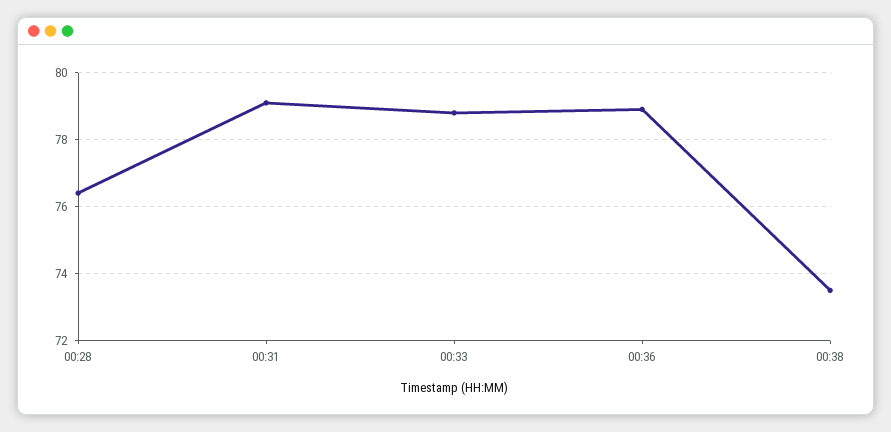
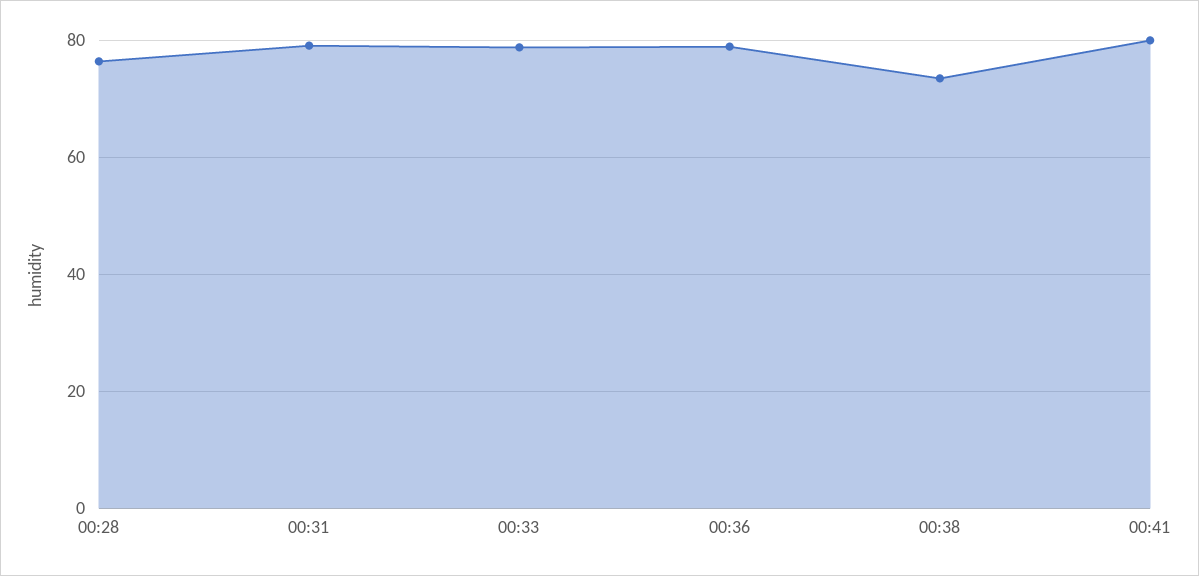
00:41: none -> 80

